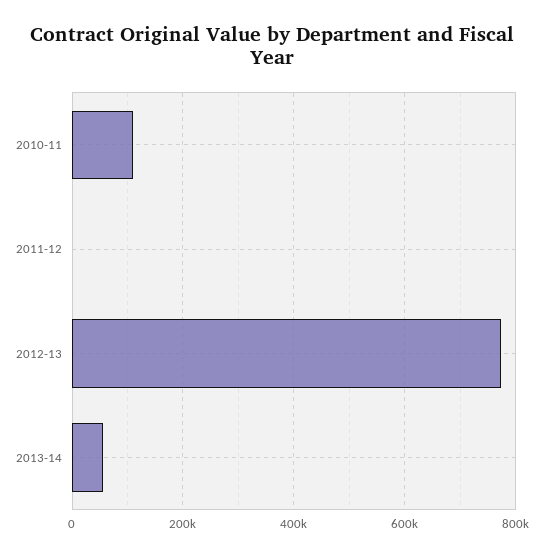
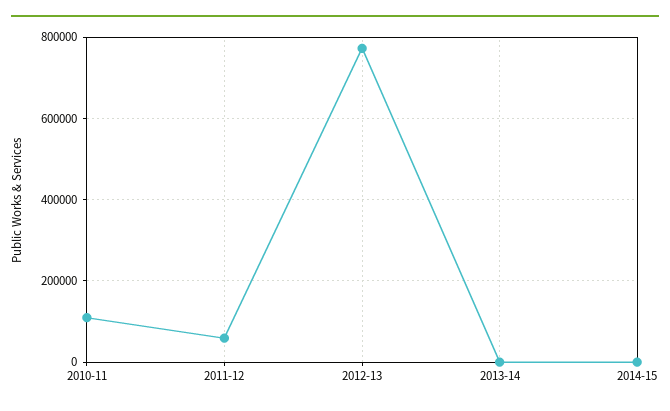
2011-12: 0 -> 60000
2013-14: 60000 -> 0
2014-15: none -> 0

